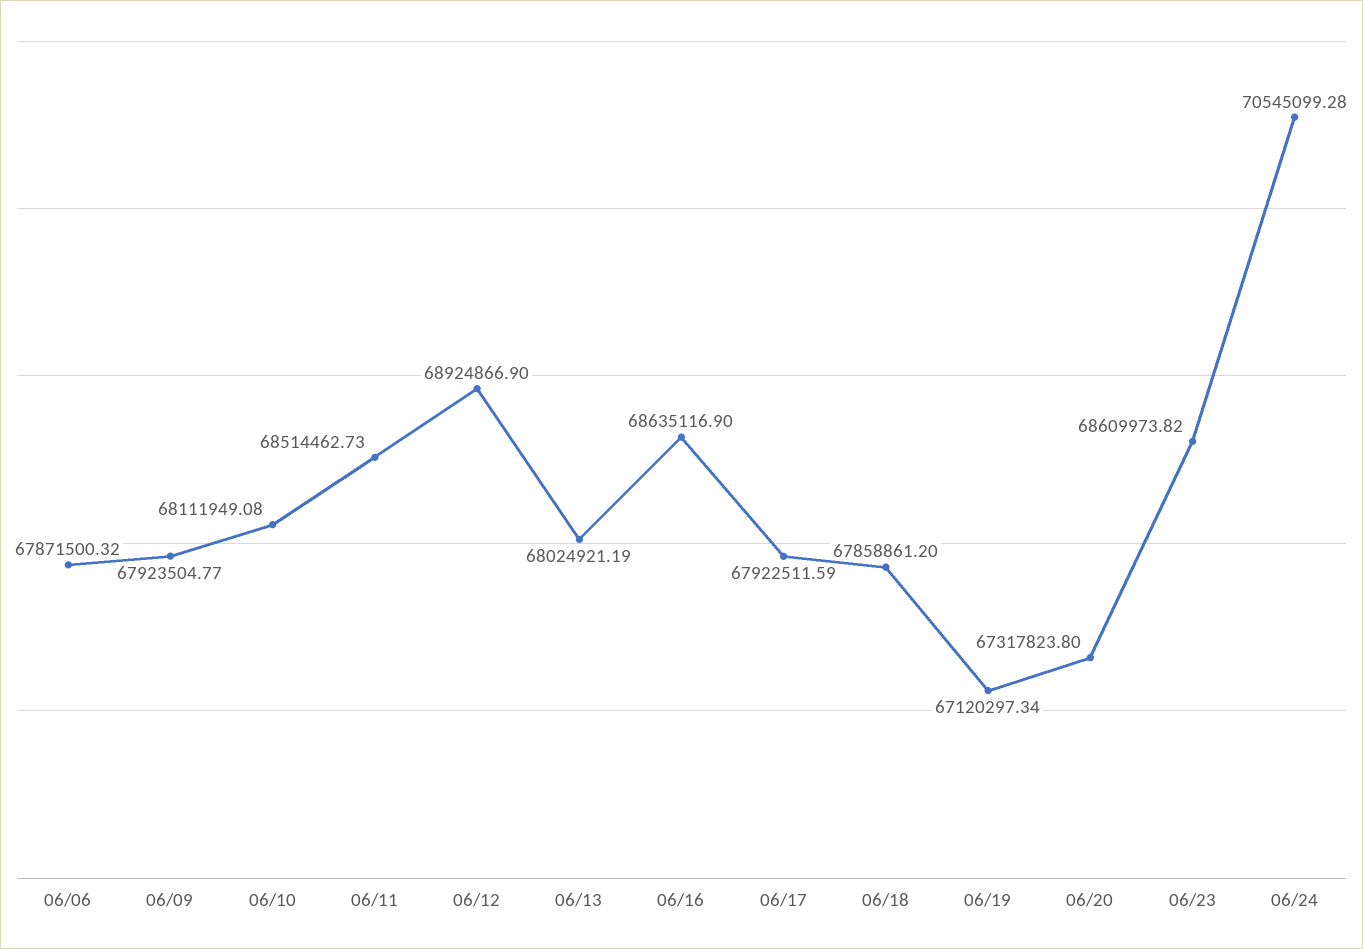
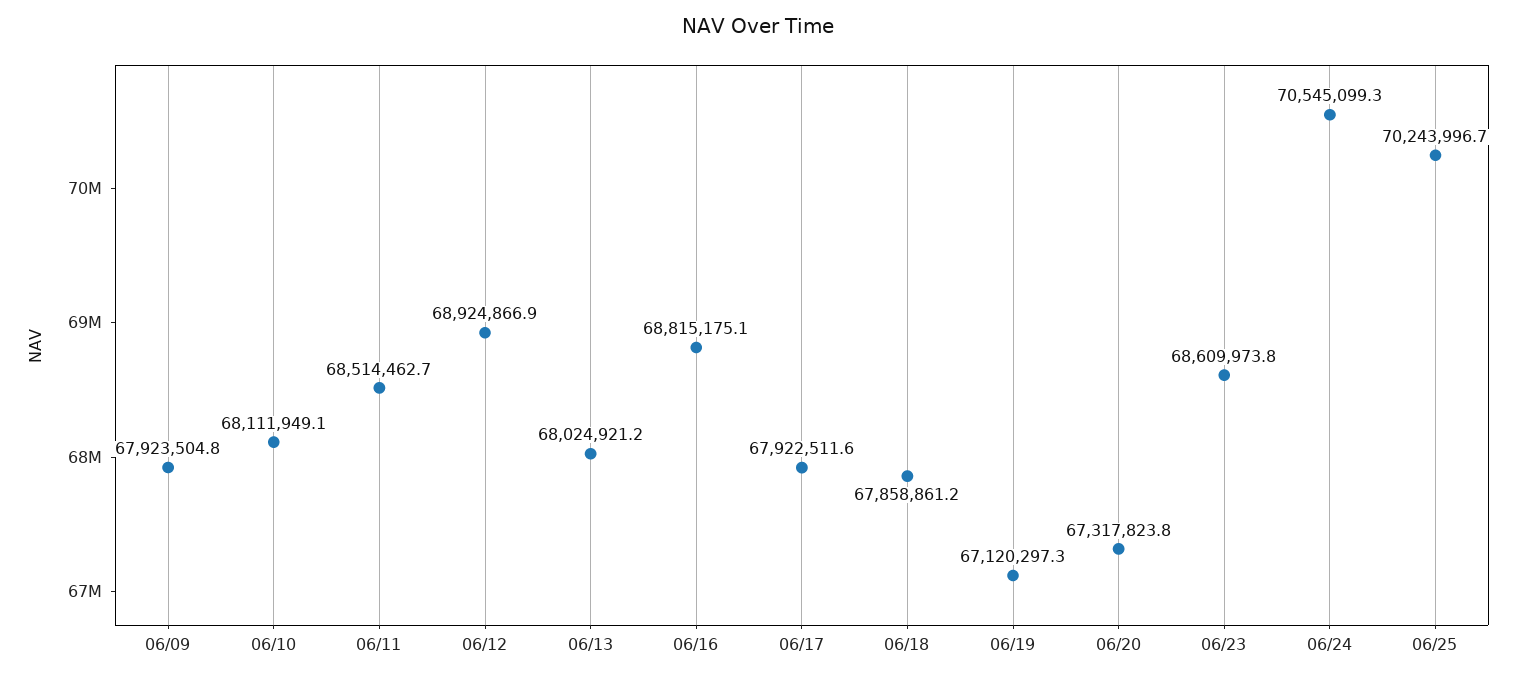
06/06: 67871500.32 -> none
06/16: 68635116.9 -> 68815175.1
06/25: none -> 70243996.7

